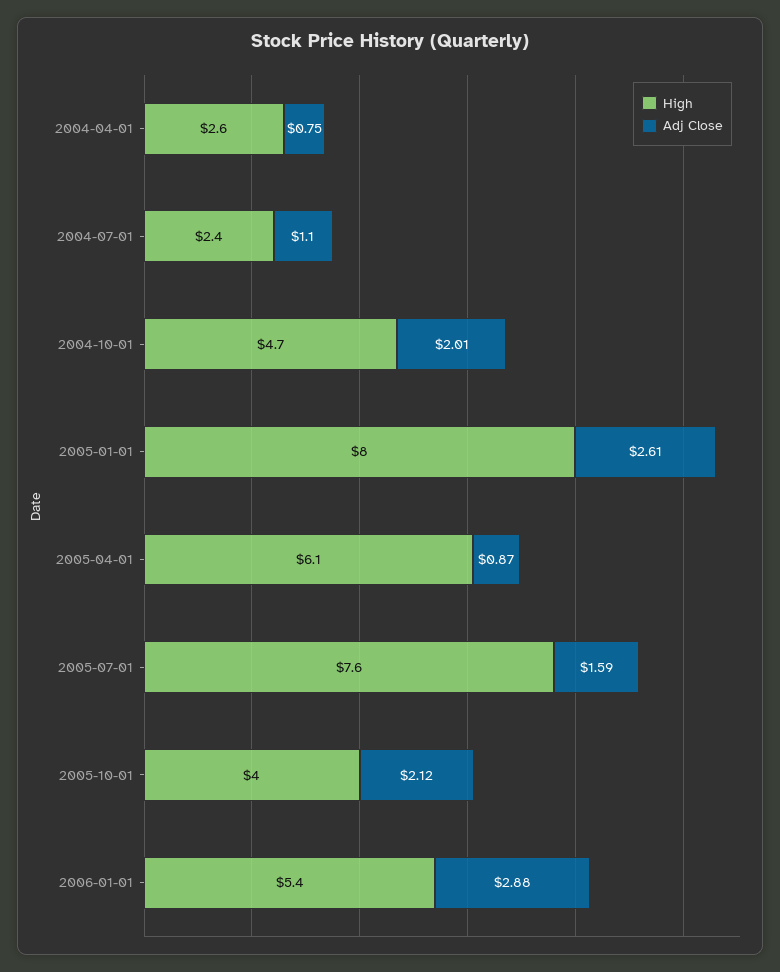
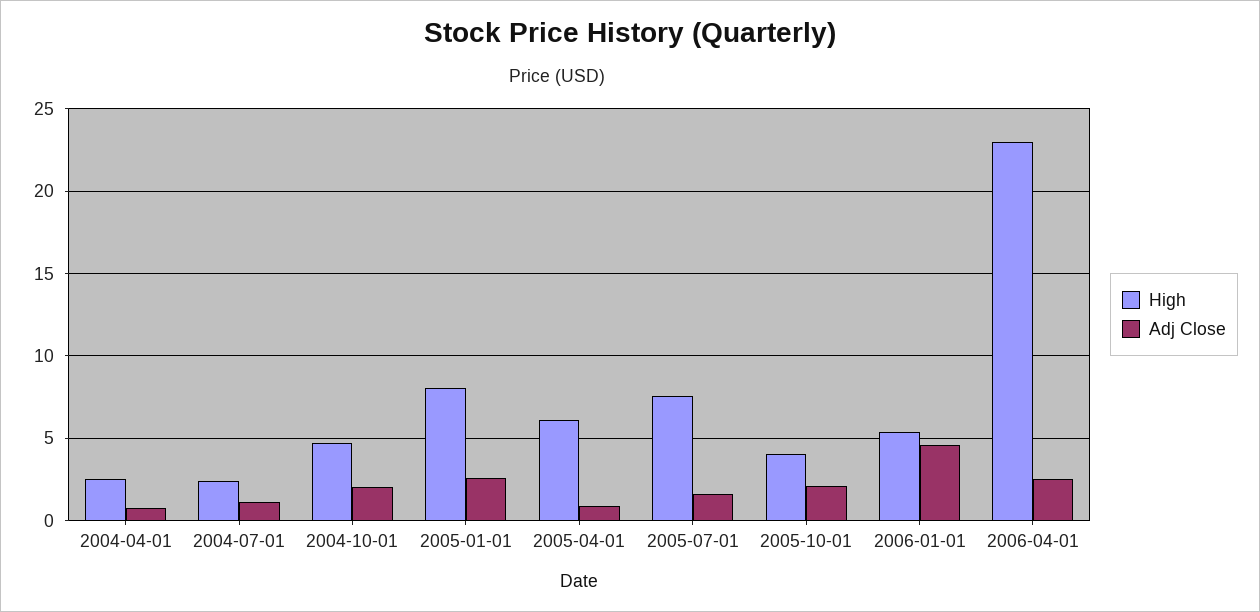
Adj Close, 2006-01-01: 2.88 -> 4.5
High, 2006-04-01: none -> 23
Adj Close, 2006-04-01: none -> 2.5

